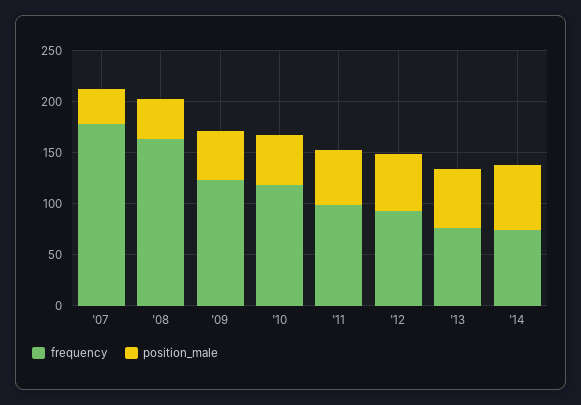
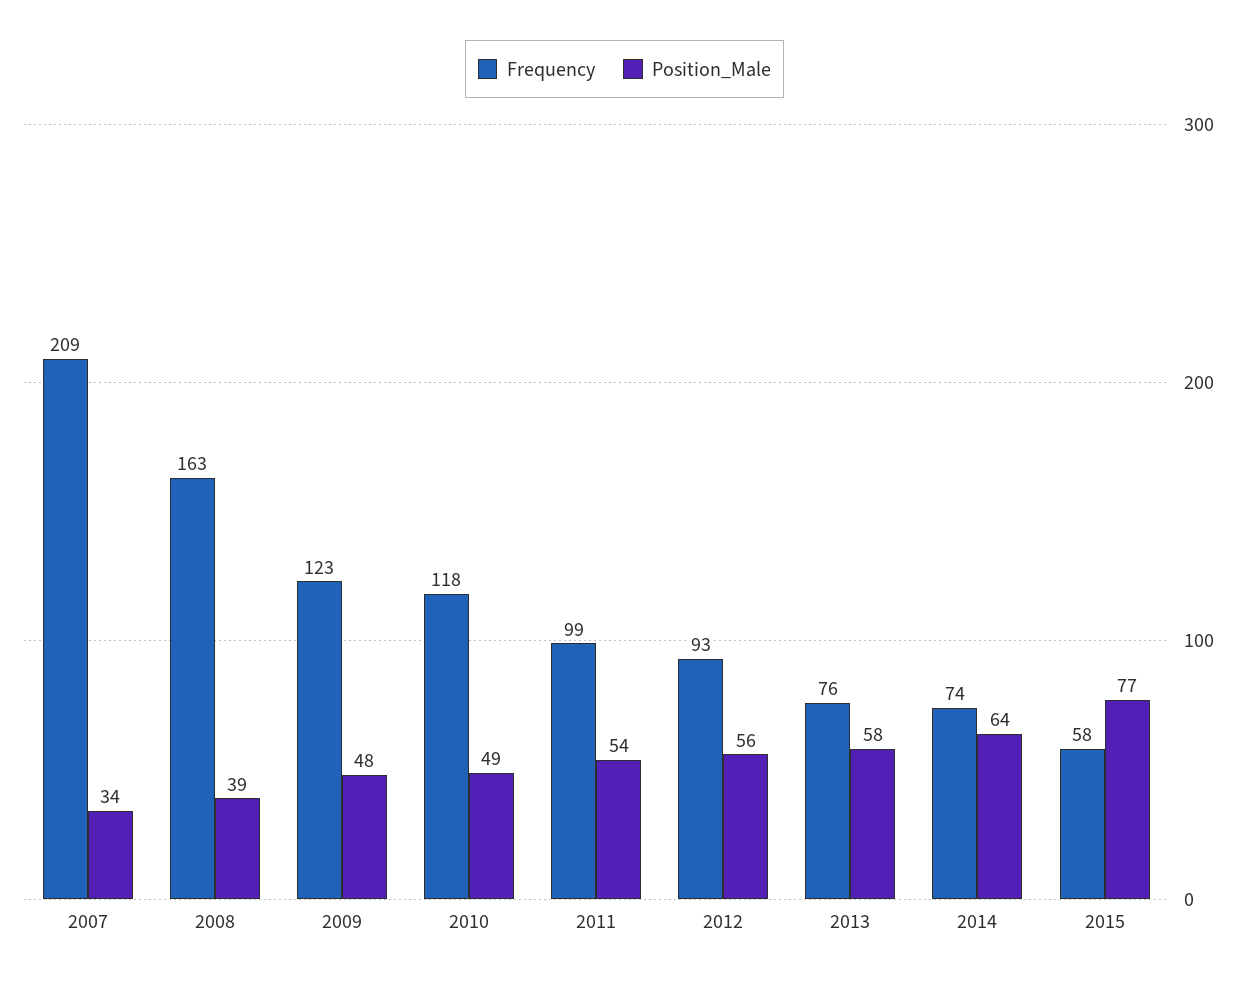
frequency, '07: 180 -> 209
frequency, 2015: none -> 58
position_male, 2015: none -> 77

